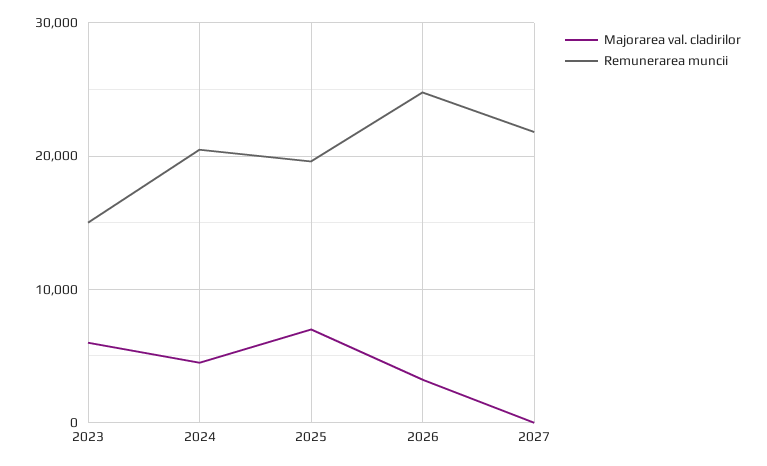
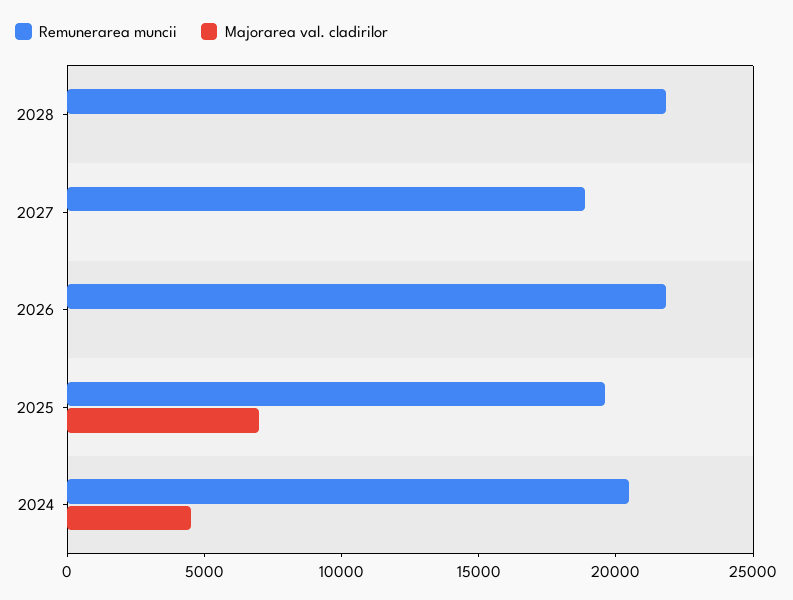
Majorarea val. cladirilor, 2023: 6000 -> none
Remunerarea muncii, 2023: 15000 -> none
Majorarea val. cladirilor, 2026: 3000 -> 0
Remunerarea muncii, 2026: 25000 -> 22000
Remunerarea muncii, 2027: 22000 -> 19000
Remunerarea muncii, 2028: none -> 22000
Majorarea val. cladirilor, 2028: none -> 0

